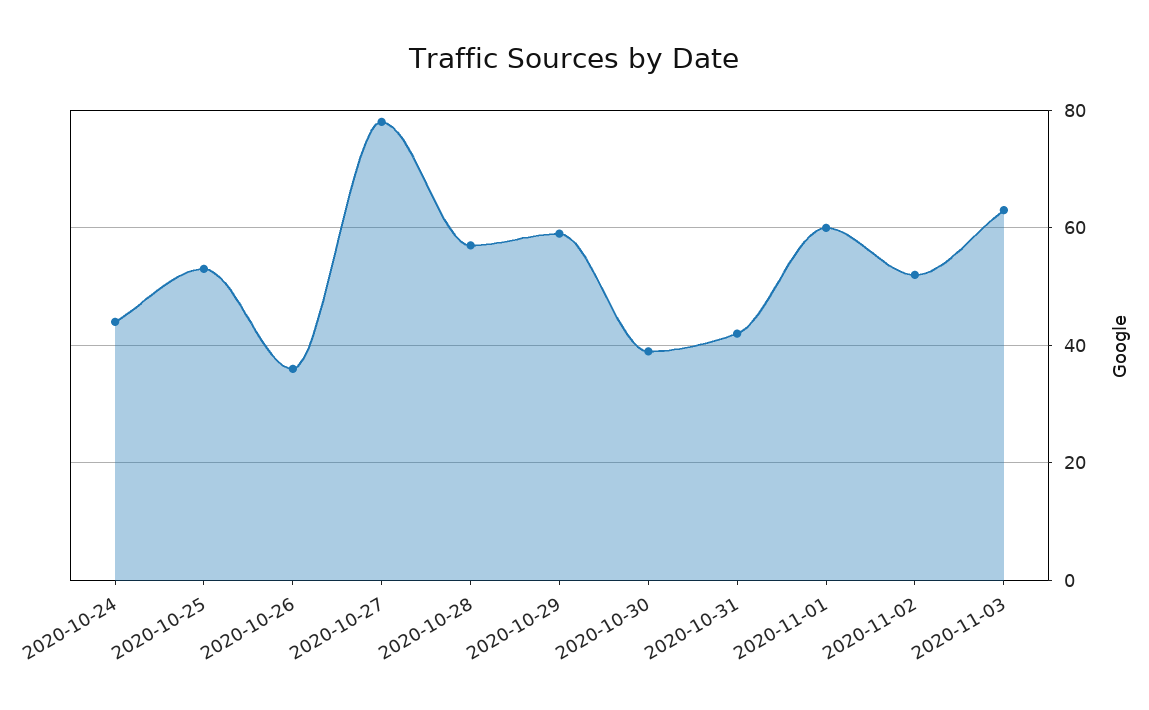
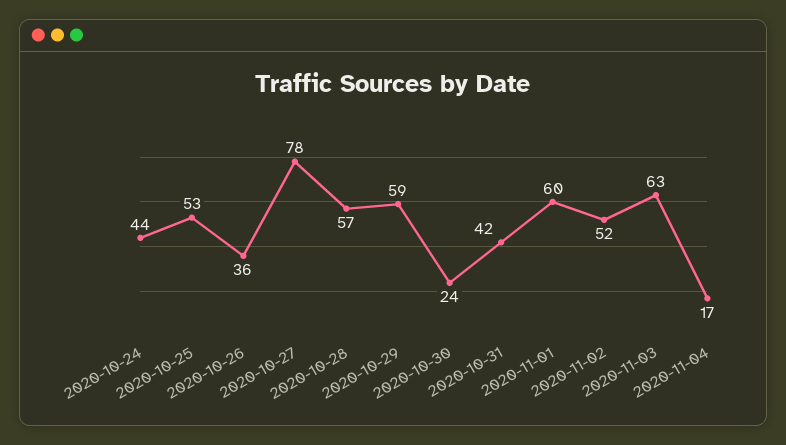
2020-10-30: 40 -> 24
2020-11-04: none -> 17

